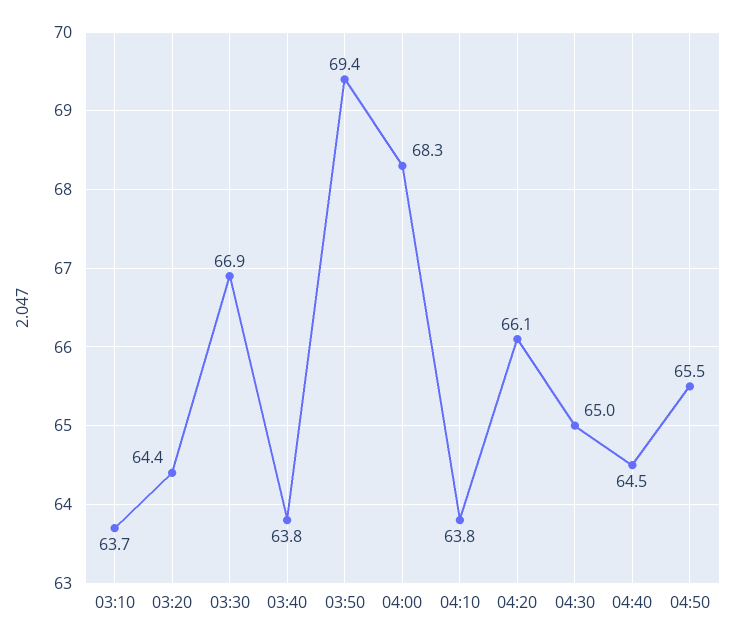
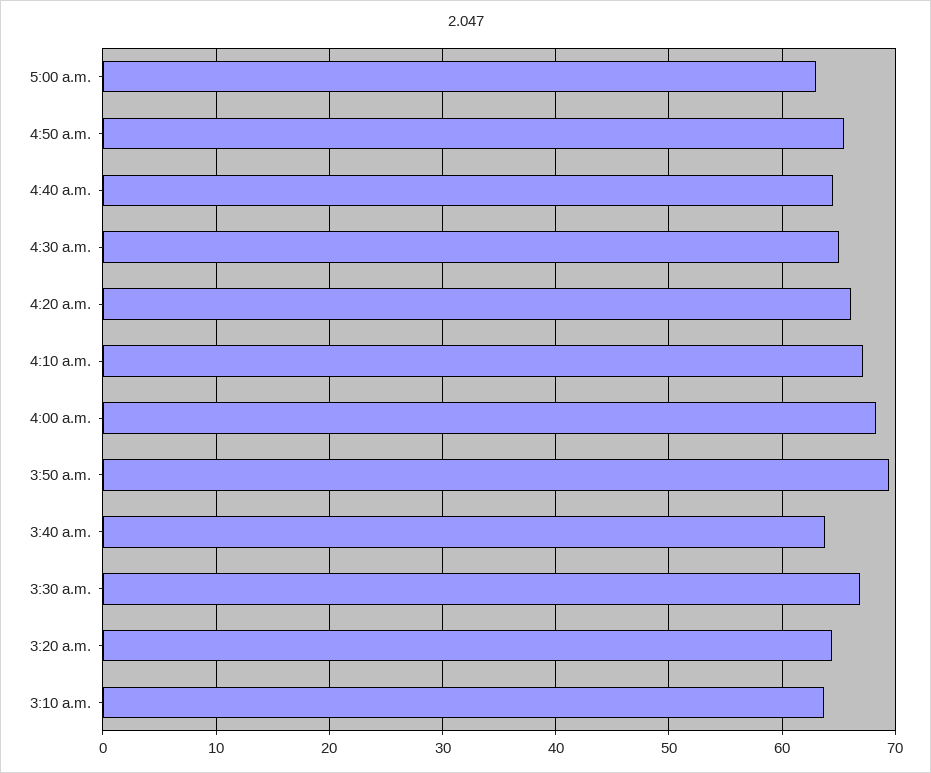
04:10: 63.8 -> 67
5:00 a.m.: none -> 63

